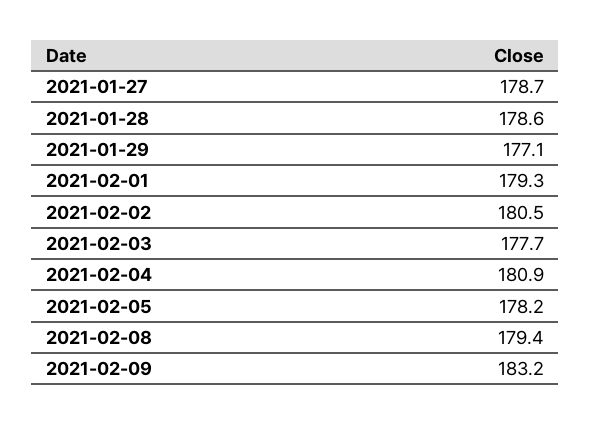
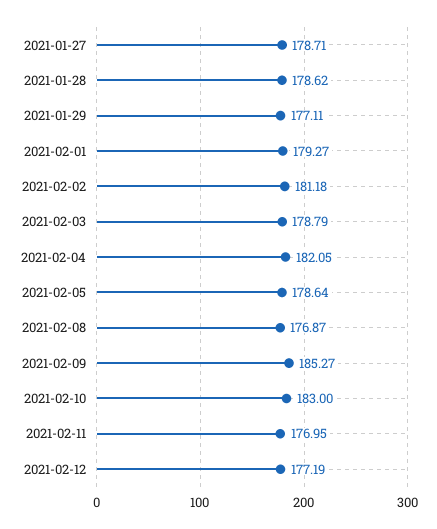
2021-02-02: 180.5 -> 181.18
2021-02-03: 177.7 -> 178.79
2021-02-04: 180.9 -> 182.05
2021-02-05: 178.2 -> 178.64
2021-02-08: 179.4 -> 176.87
2021-02-09: 183.2 -> 185.27
2021-02-10: none -> 183
2021-02-11: none -> 176.95
2021-02-12: none -> 177.19

